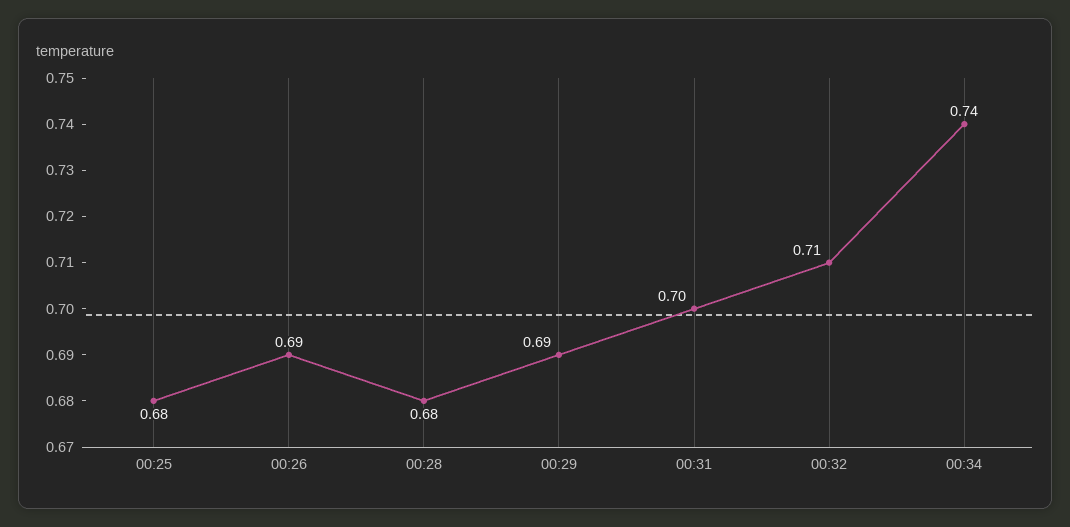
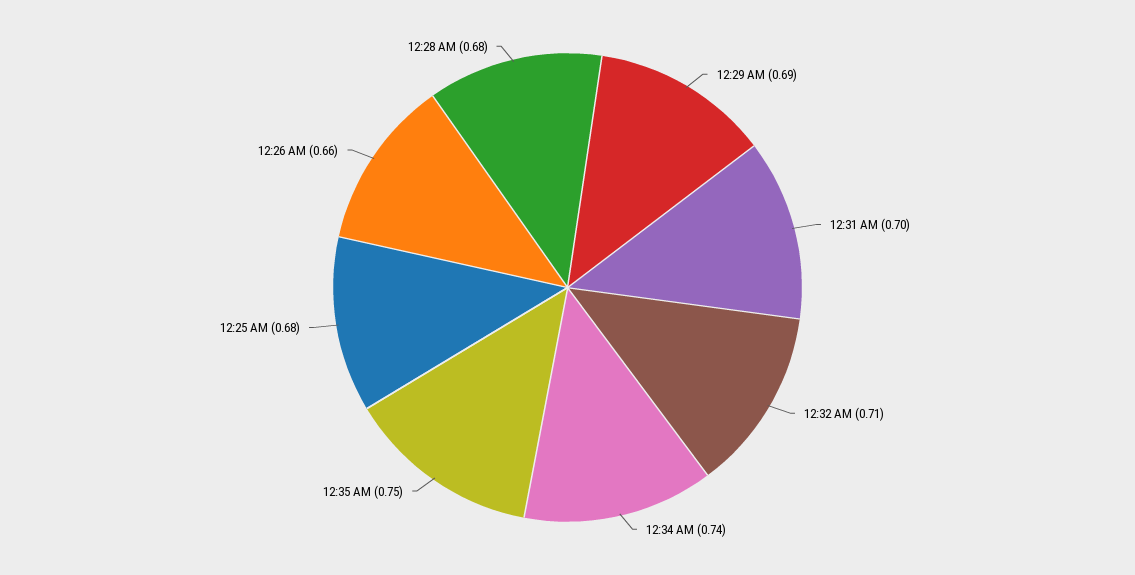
00:26: 0.69 -> 0.66
12:35 AM: none -> 0.75

